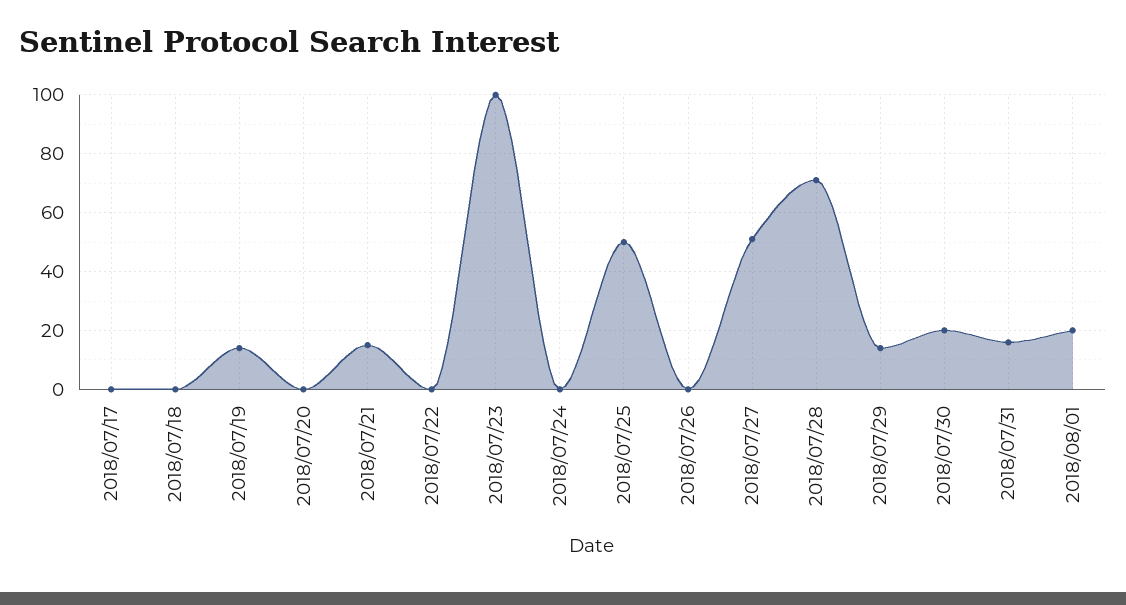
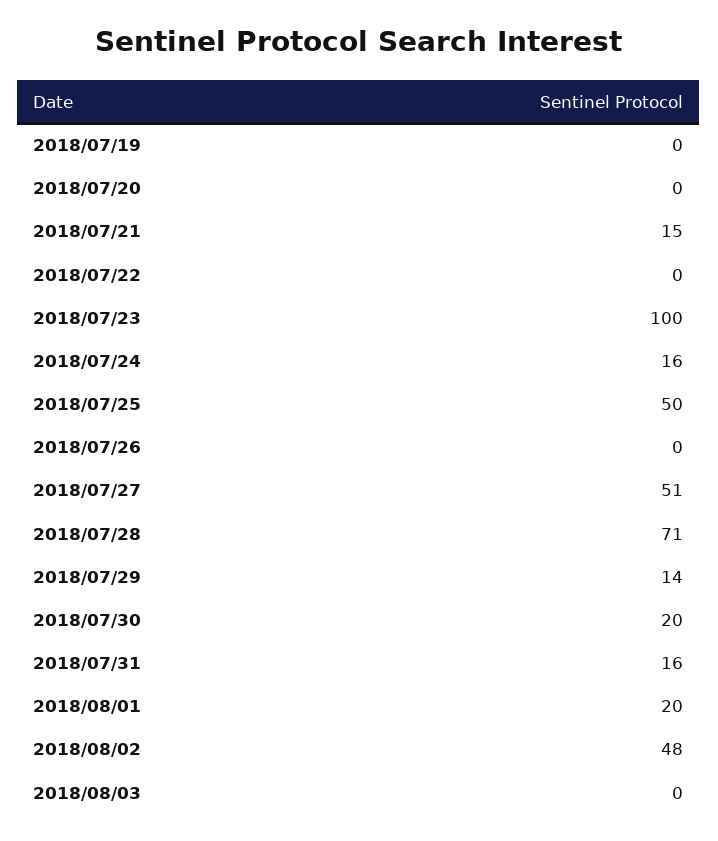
2018/07/17: 0 -> none
2018/07/18: 0 -> none
2018/07/19: 15 -> 0
2018/07/24: 0 -> 16
2018/08/02: none -> 48
2018/08/03: none -> 0

